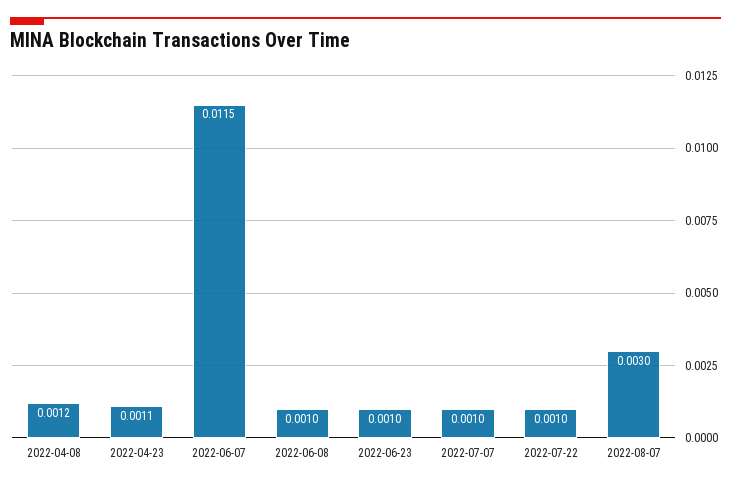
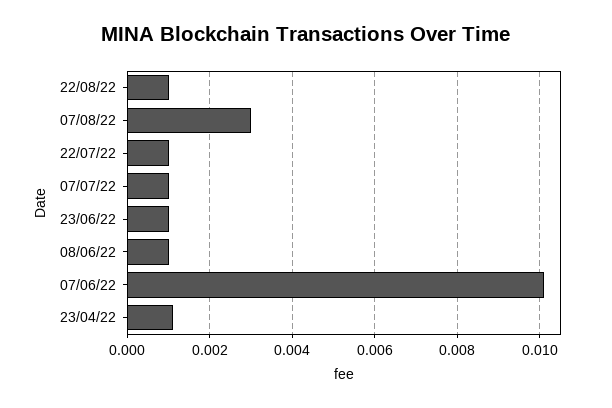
2022-04-08: 0.0012 -> none
2022-06-07: 0.0115 -> 0.01
22/08/22: none -> 0.001

